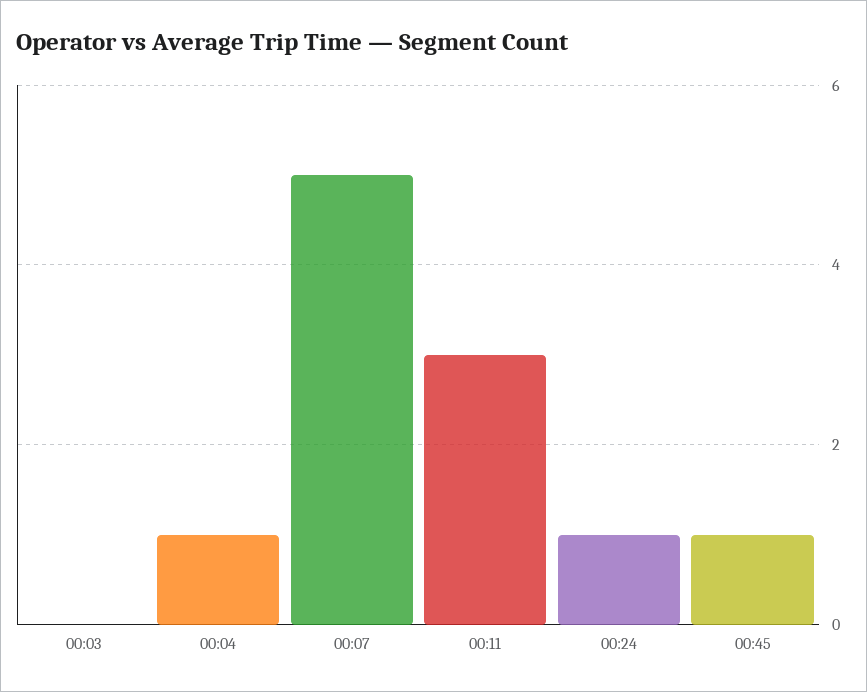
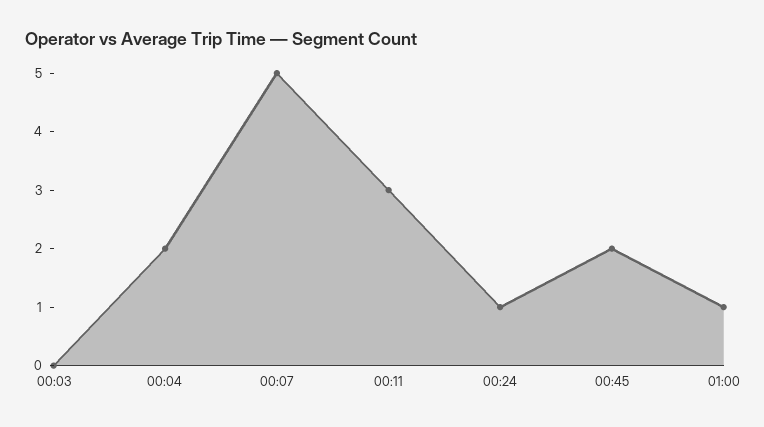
00:04: 1 -> 2
00:45: 1 -> 2
01:00: none -> 1

